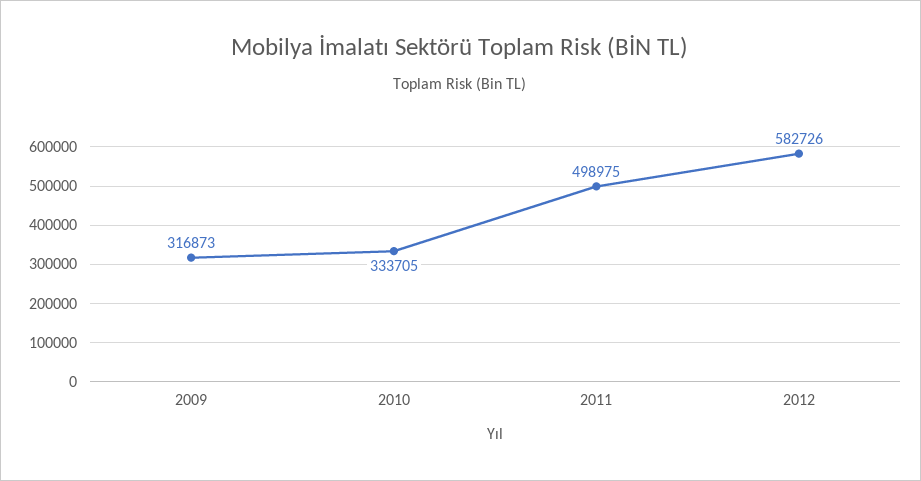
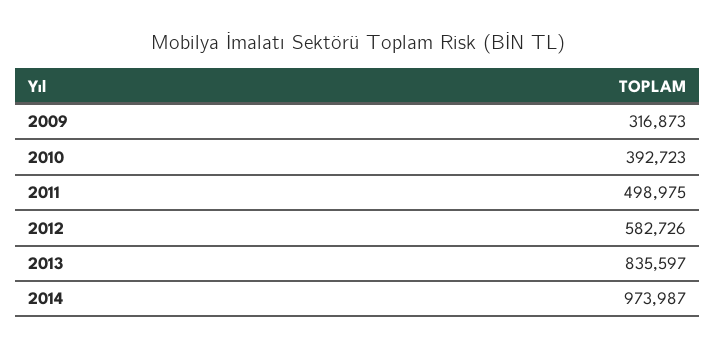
2010: 333705 -> 392723
2013: none -> 835597
2014: none -> 973987

